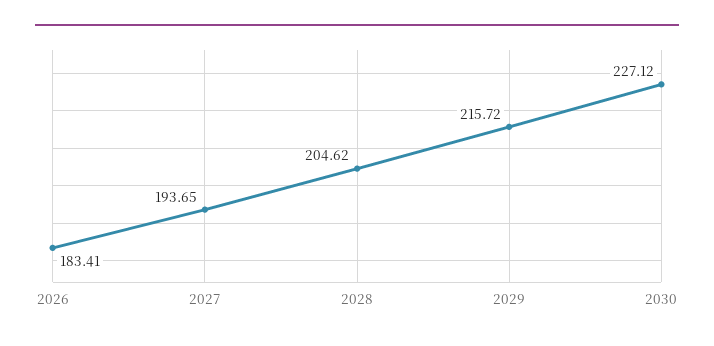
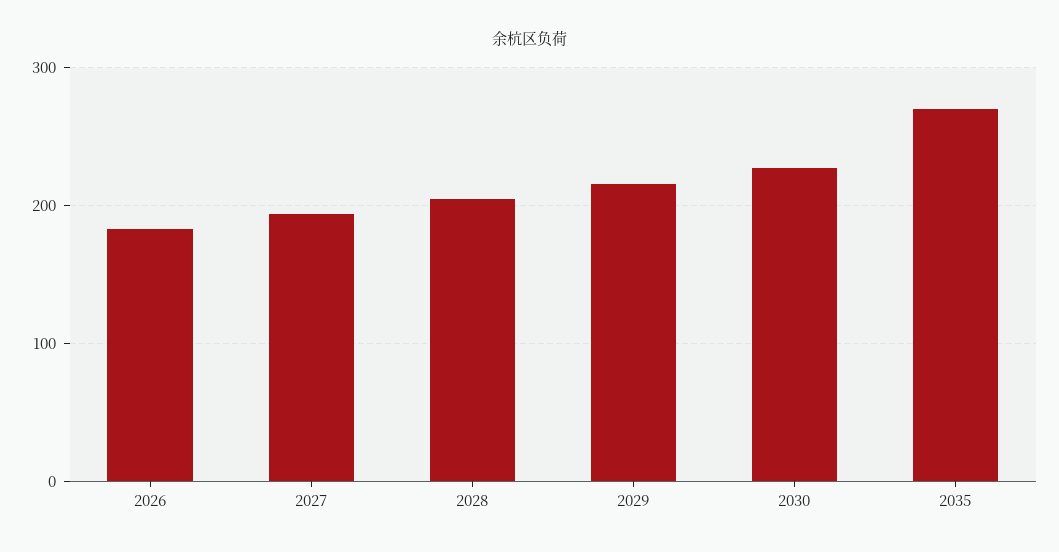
2035: none -> 270

